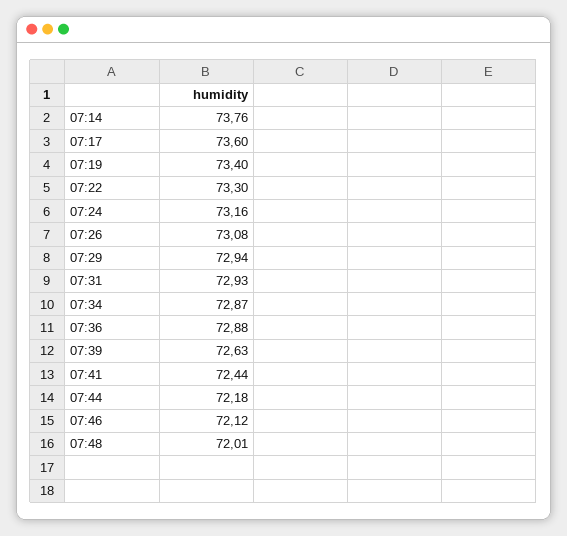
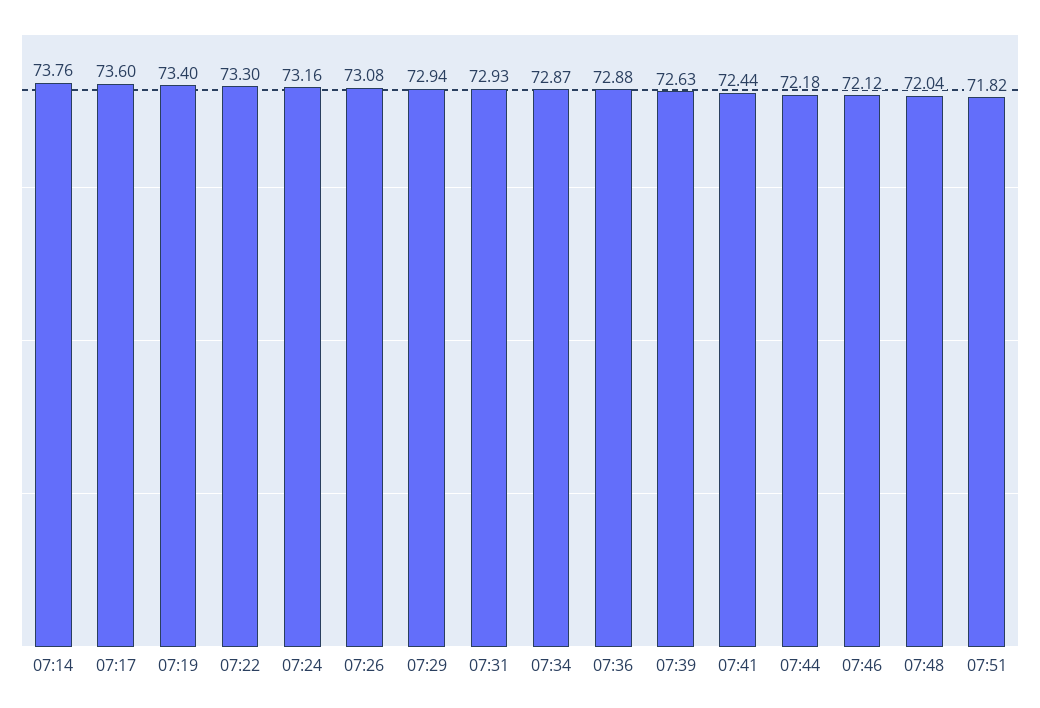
07:48: 72.01 -> 72.04
07:51: none -> 71.82

